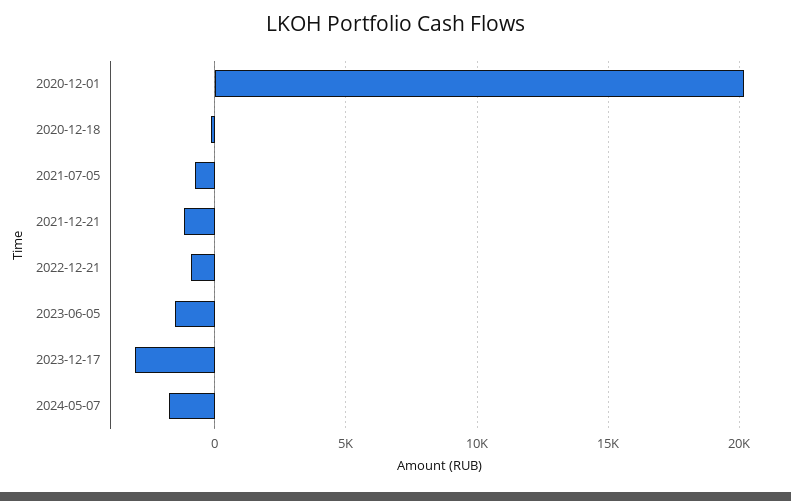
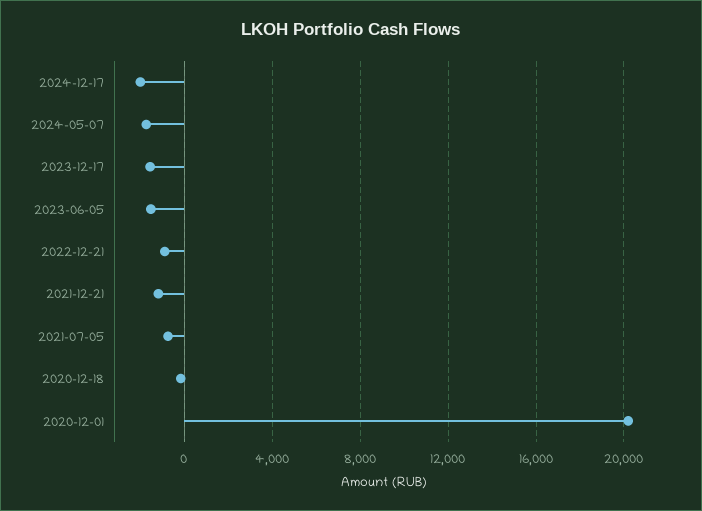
2023-12-17: -3000 -> -1500
2024-12-17: none -> -2000

